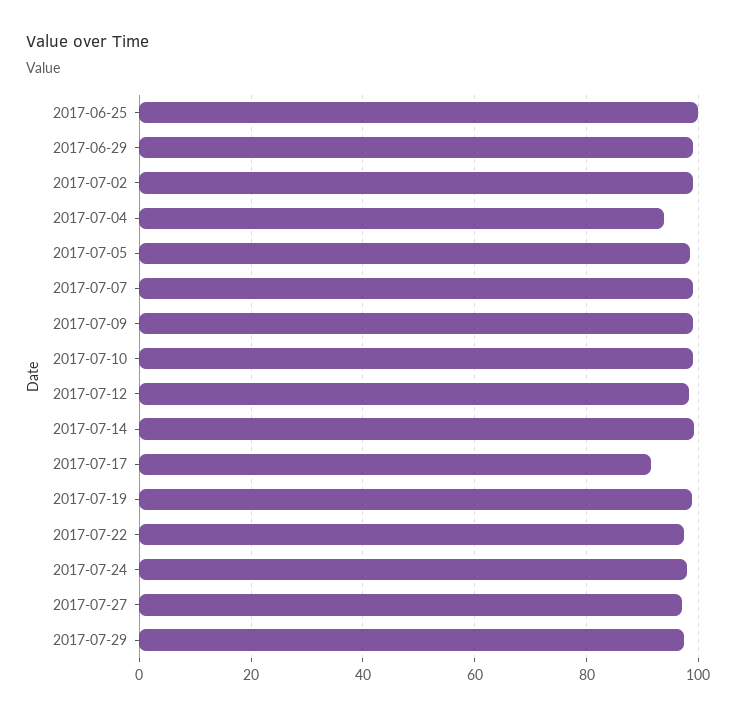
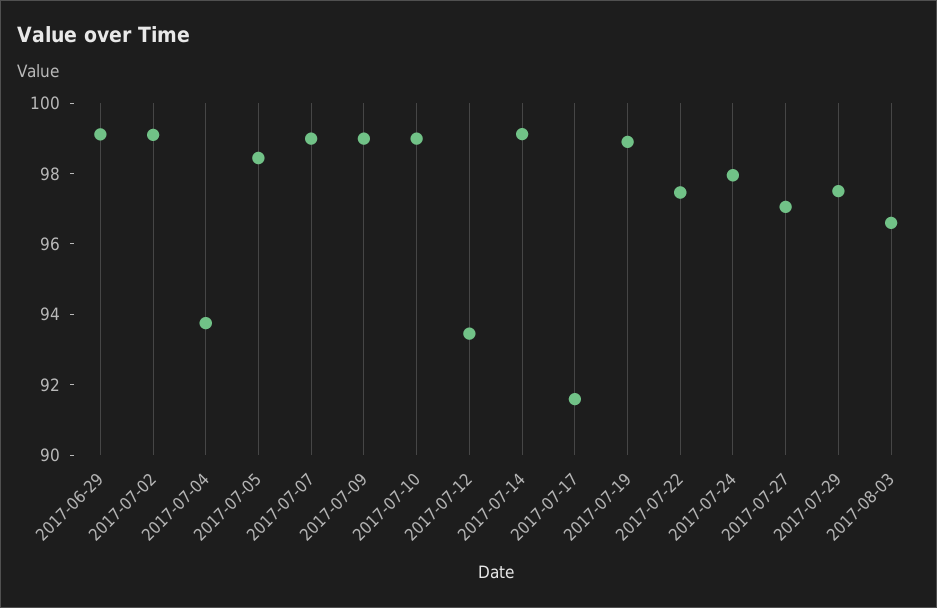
2017-06-25: 100 -> none
2017-07-12: 98 -> 93.5
2017-08-03: none -> 96.5

